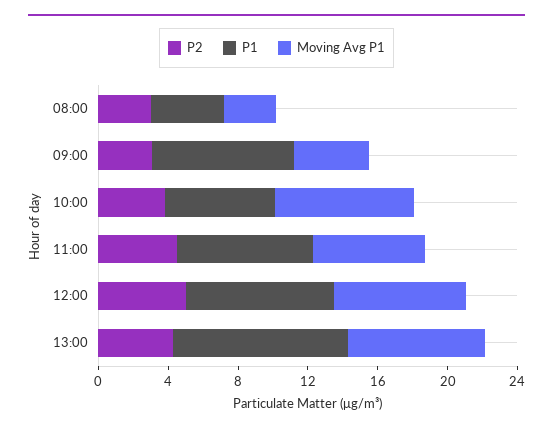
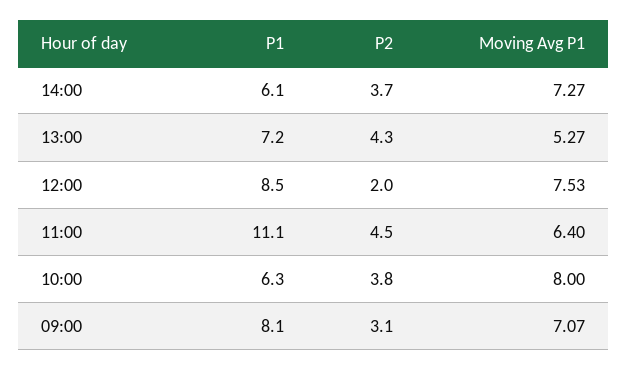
P2, 08:00: 3 -> none
P1, 08:00: 4 -> none
Moving Avg P1, 08:00: 3 -> none
Moving Avg P1, 09:00: 4 -> 7.07
P1, 11:00: 8 -> 11.1
P2, 12:00: 5 -> 2
P1, 13:00: 10 -> 7.2
Moving Avg P1, 13:00: 8 -> 5.27
P1, 14:00: none -> 6.1
P2, 14:00: none -> 3.7
Moving Avg P1, 14:00: none -> 7.27

